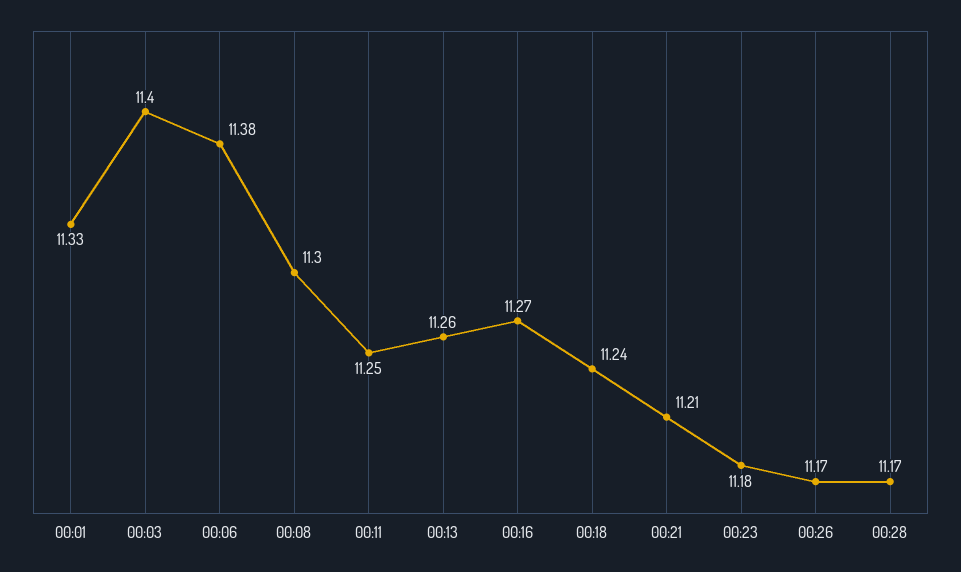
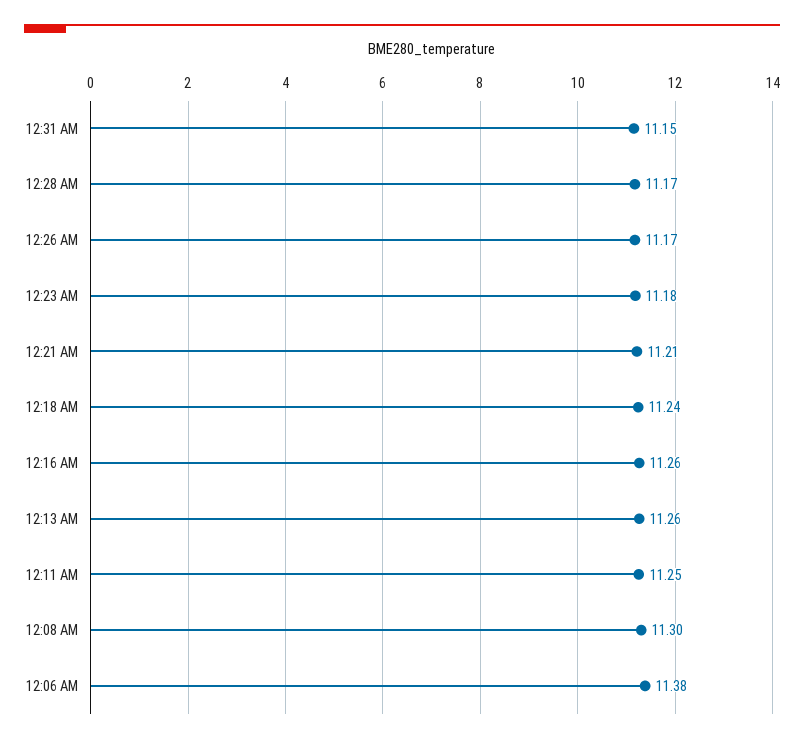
00:01: 11.33 -> none
00:03: 11.4 -> none
00:16: 11.27 -> 11.26
12:31 AM: none -> 11.15

